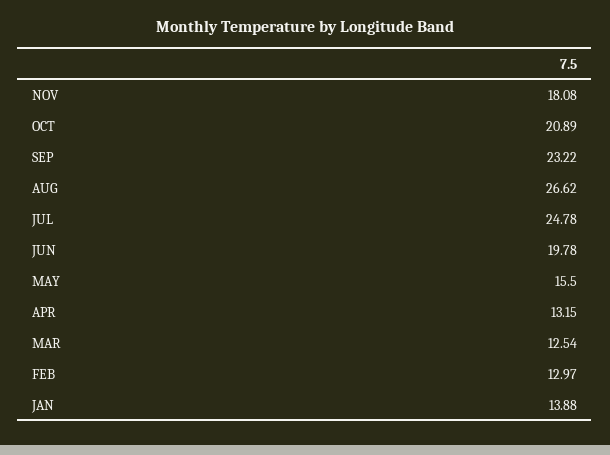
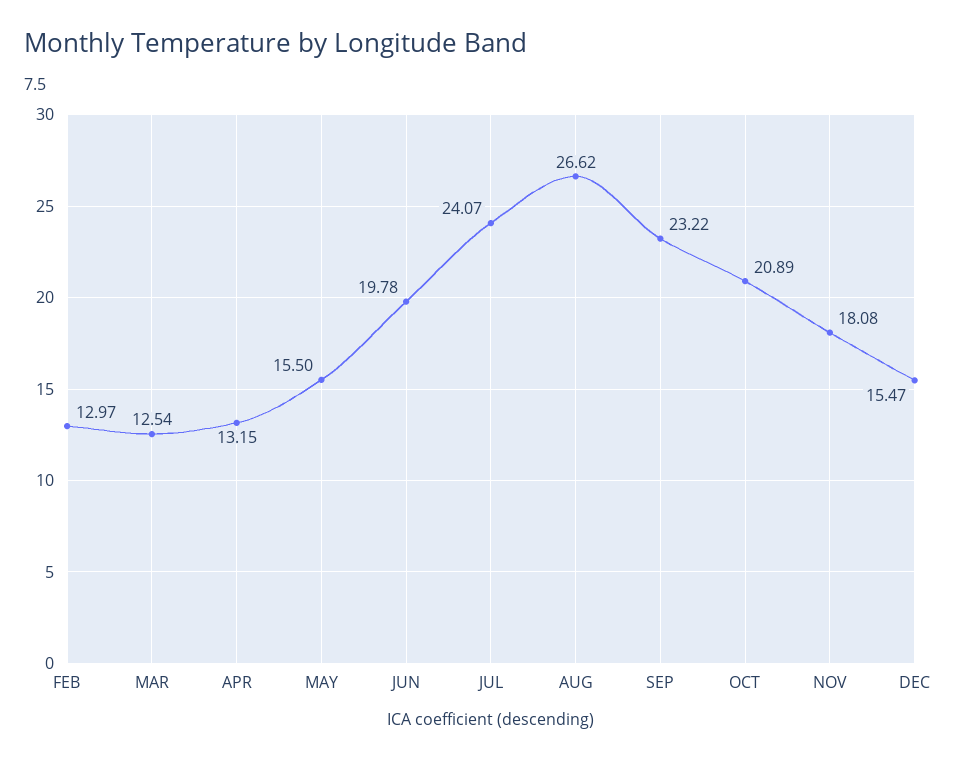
JUL: 24.78 -> 24.07
JAN: 13.88 -> none
DEC: none -> 15.47

